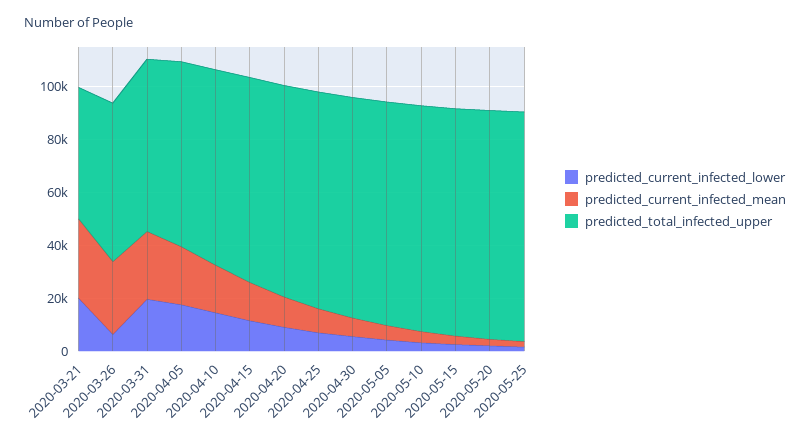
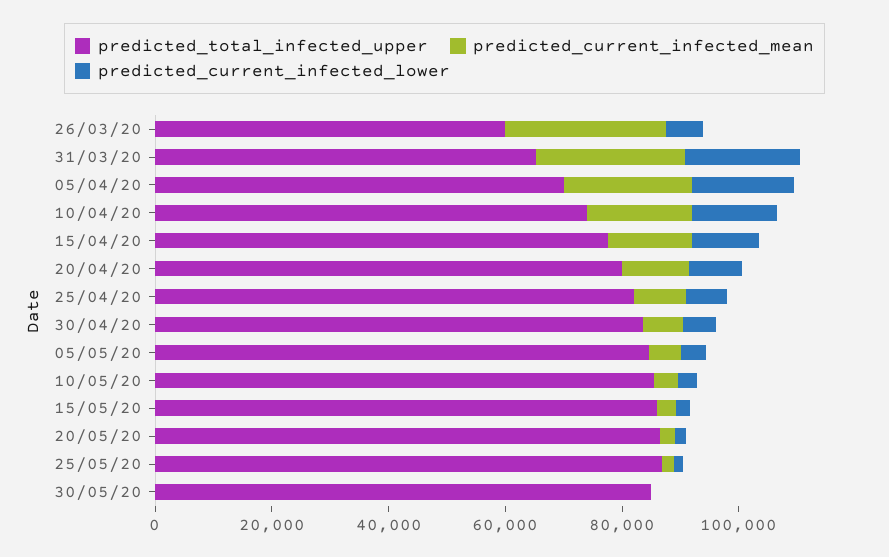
predicted_current_infected_lower, 2020-03-21: 20000 -> none
predicted_current_infected_mean, 2020-03-21: 30000 -> none
predicted_total_infected_upper, 2020-03-21: 50000 -> none
predicted_total_infected_upper, 30/05/20: none -> 85000
predicted_current_infected_mean, 30/05/20: none -> 0
predicted_current_infected_lower, 30/05/20: none -> 0

